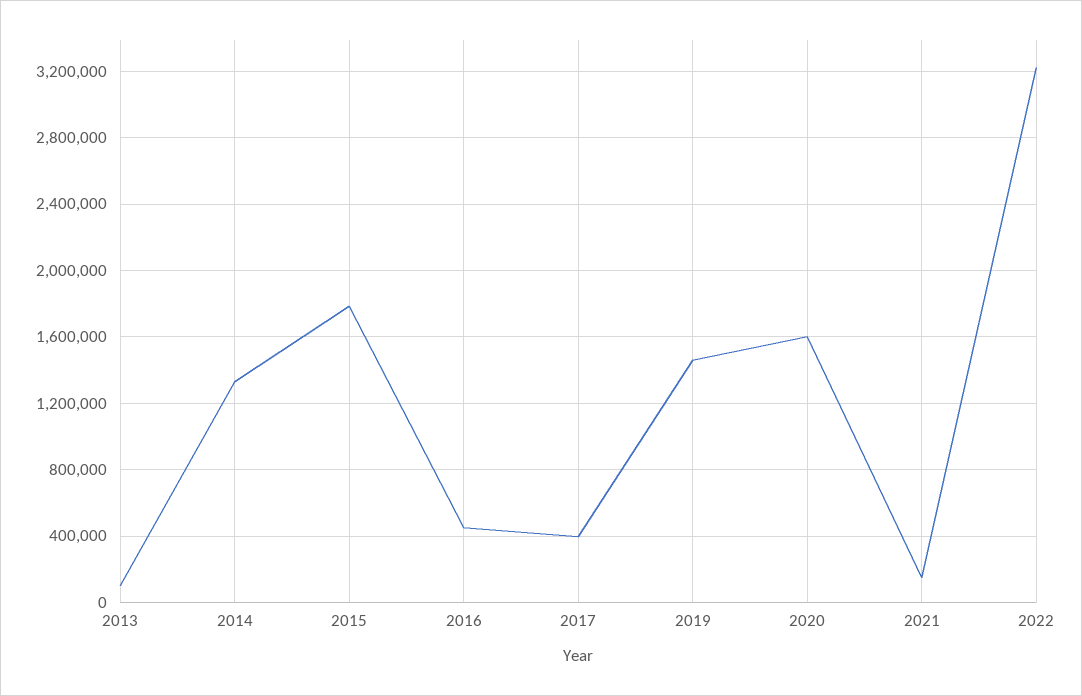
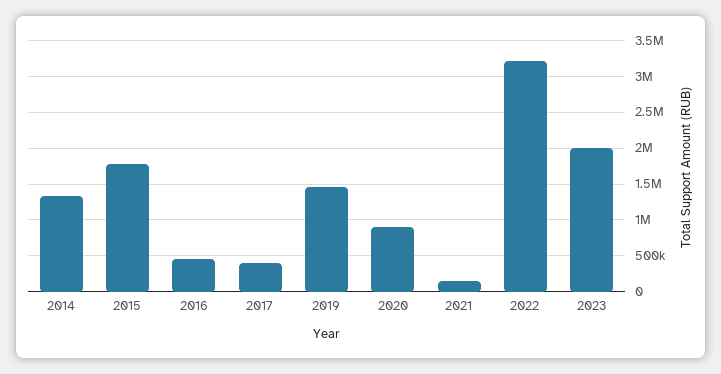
2013: 100000 -> none
2020: 1600000 -> 900000
2023: none -> 2000000

